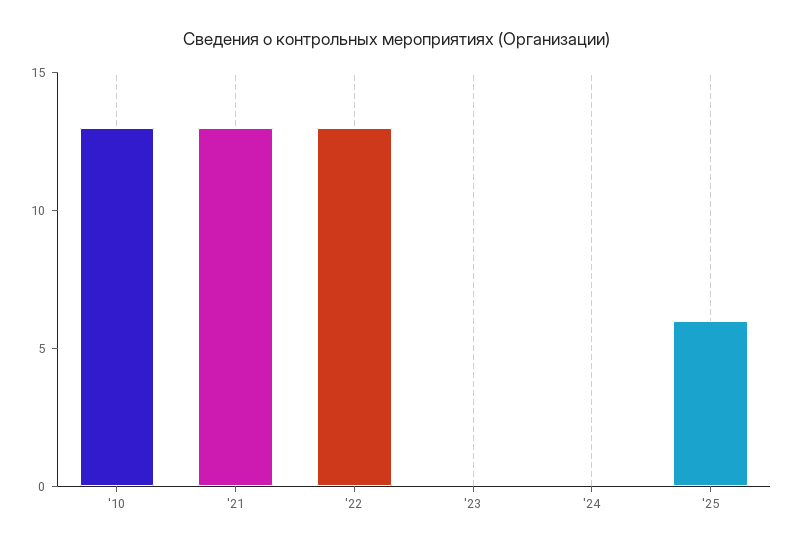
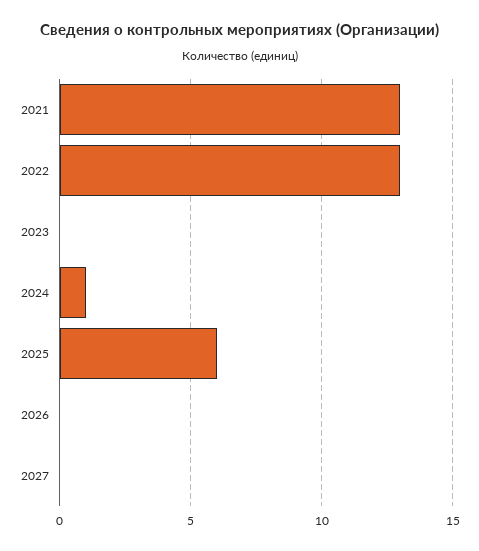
'10: 13 -> none
'24: 0 -> 1
2026: none -> 0
2027: none -> 0

